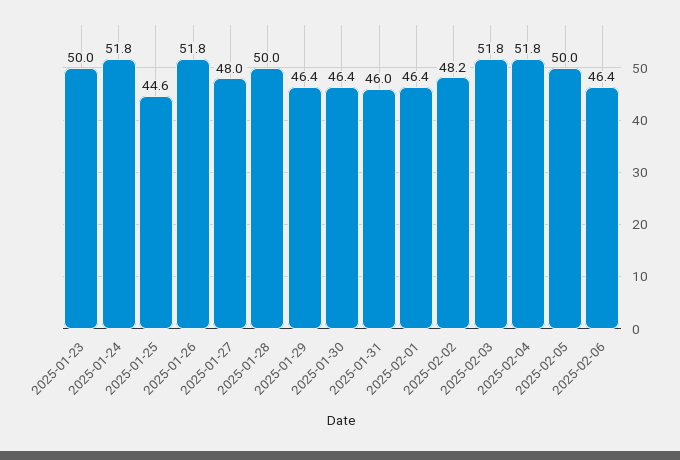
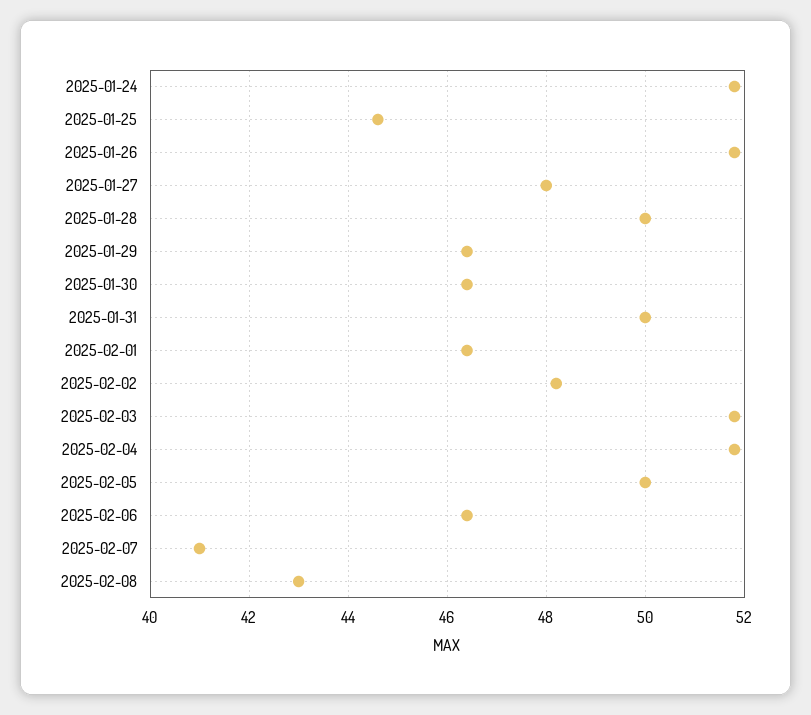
2025-01-23: 50 -> none
2025-01-31: 46 -> 50
2025-02-07: none -> 41
2025-02-08: none -> 43

